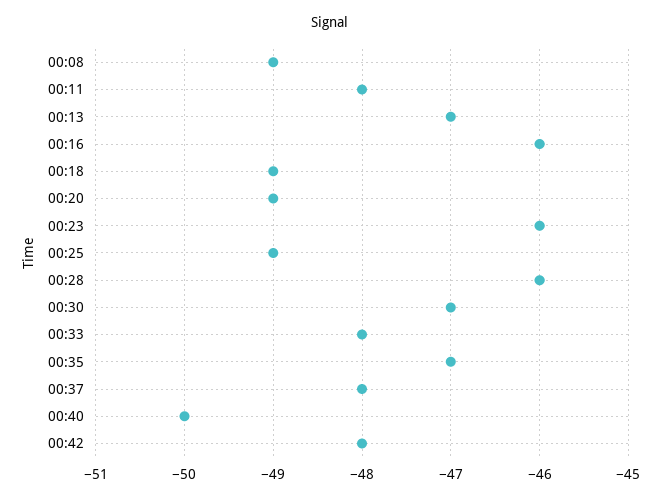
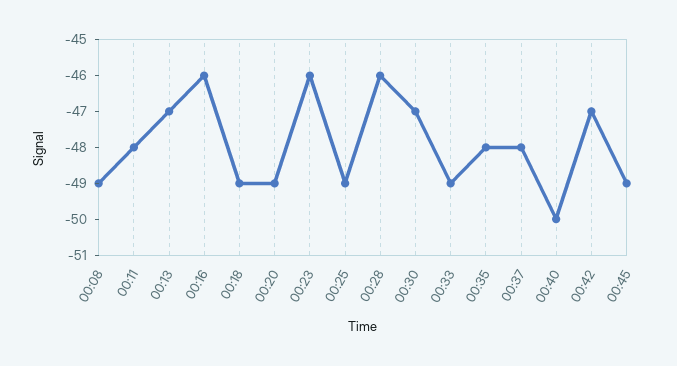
00:33: -48 -> -49
00:35: -47 -> -48
00:42: -48 -> -47
00:45: none -> -49

